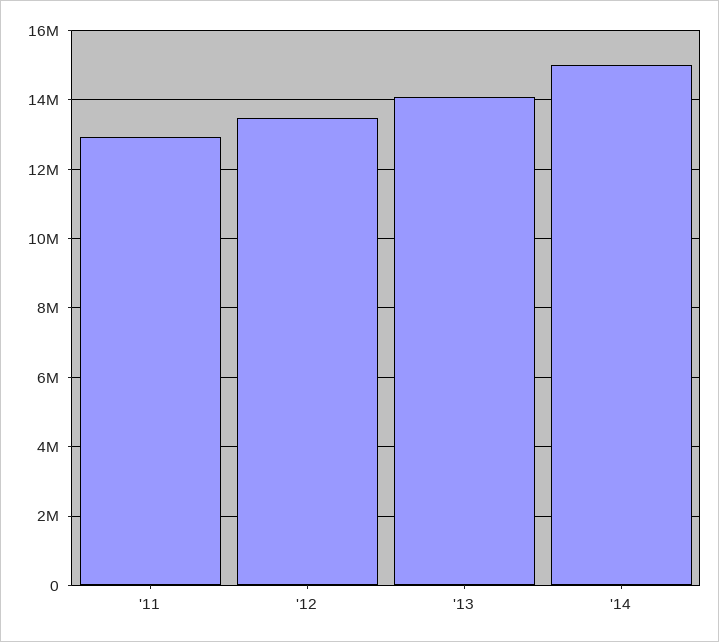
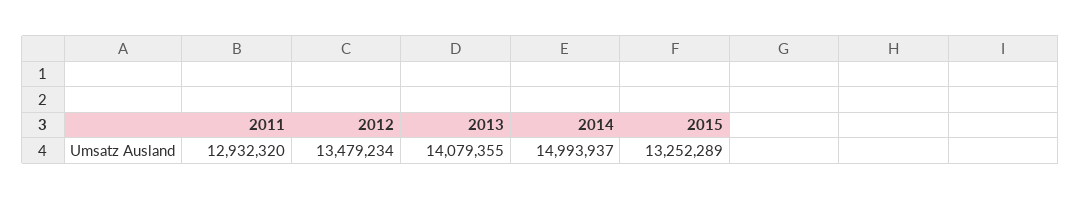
2015: none -> 13252289

